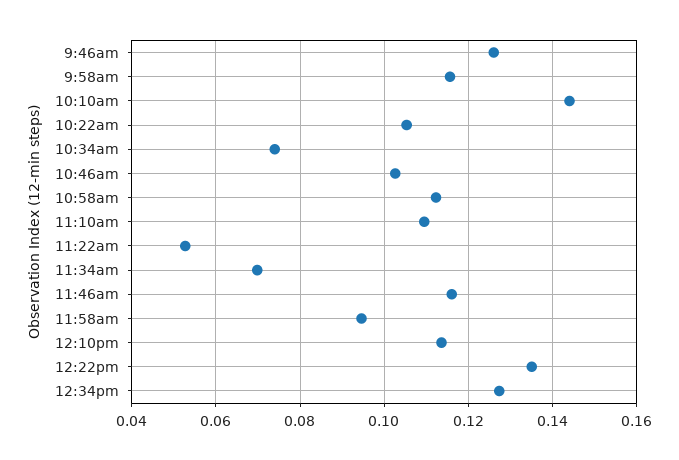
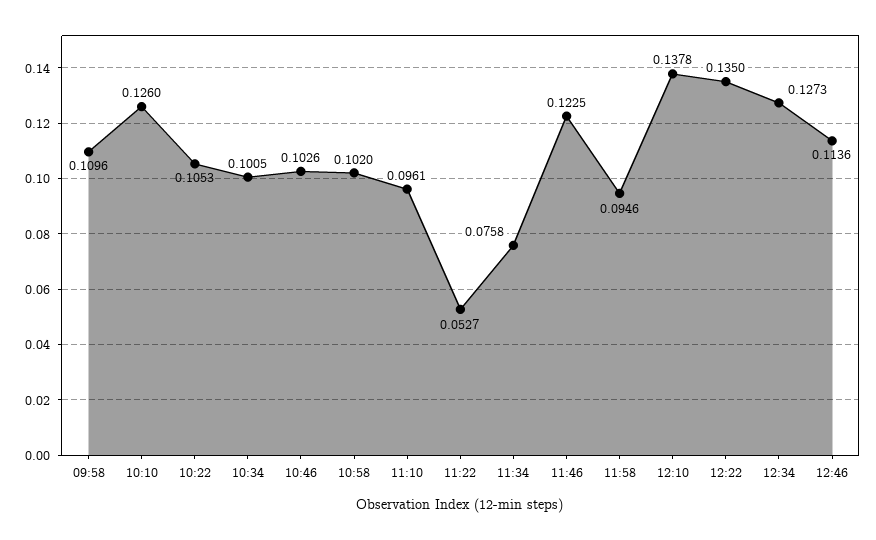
9:46am: 0.126 -> none
9:58am: 0.116 -> 0.1096
10:10am: 0.144 -> 0.126
10:34am: 0.074 -> 0.1005
10:58am: 0.112 -> 0.102
11:10am: 0.11 -> 0.0961
11:34am: 0.07 -> 0.0758
11:46am: 0.116 -> 0.1225
12:10pm: 0.114 -> 0.1378
12:46: none -> 0.1136

